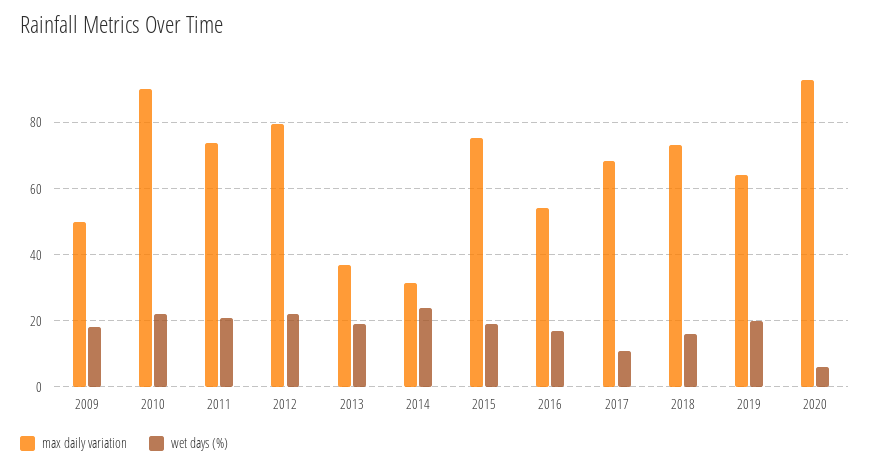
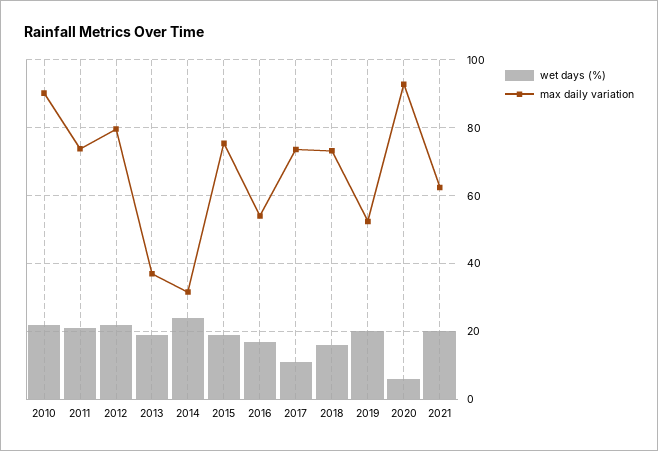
max daily variation, 2009: 50 -> none
wet days (%), 2009: 18 -> none
max daily variation, 2017: 68 -> 74
max daily variation, 2019: 64 -> 52
wet days (%), 2021: none -> 20
max daily variation, 2021: none -> 62

